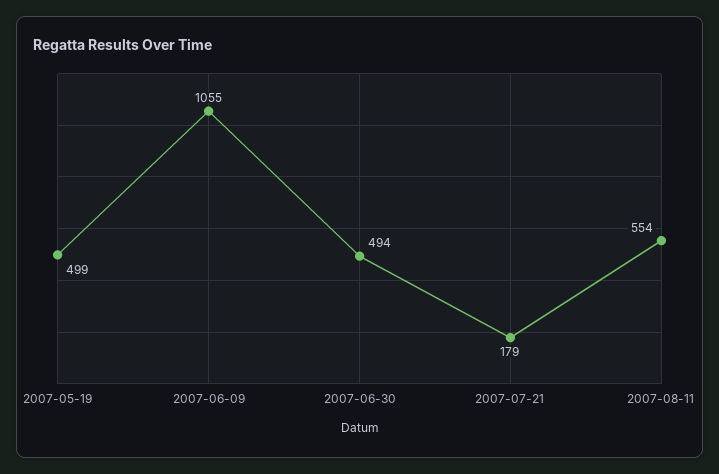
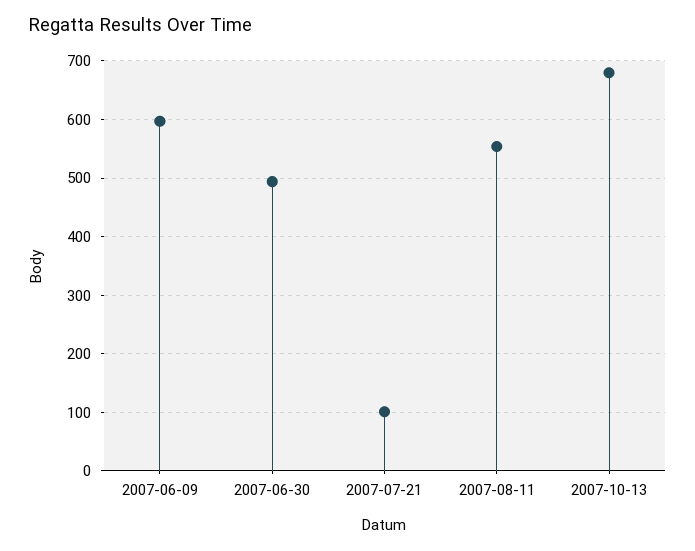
2007-05-19: 499 -> none
2007-06-09: 1055 -> 600
2007-07-21: 179 -> 100
2007-10-13: none -> 680

